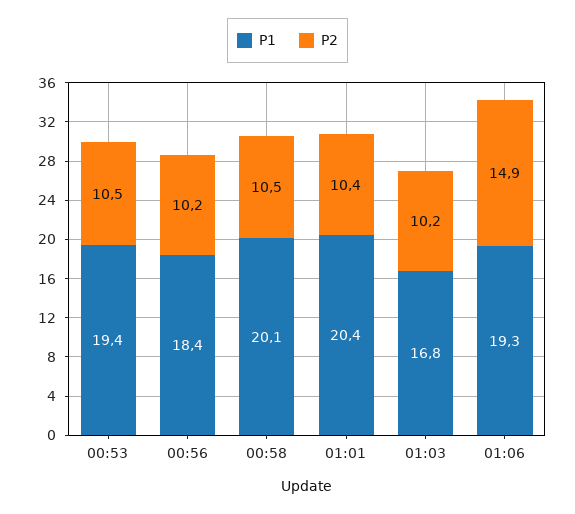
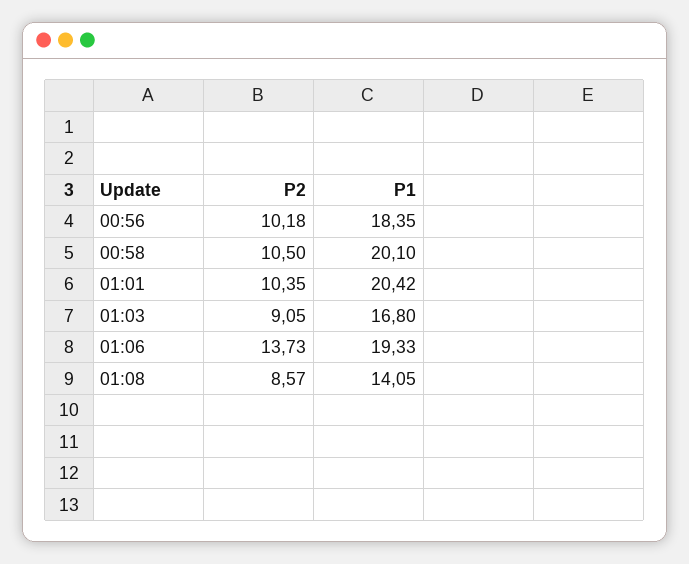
P1, 00:53: 19.4 -> none
P2, 00:53: 10.5 -> none
P2, 01:03: 10.2 -> 9.05
P2, 01:06: 14.9 -> 13.73
P2, 01:08: none -> 8.57
P1, 01:08: none -> 14.05

